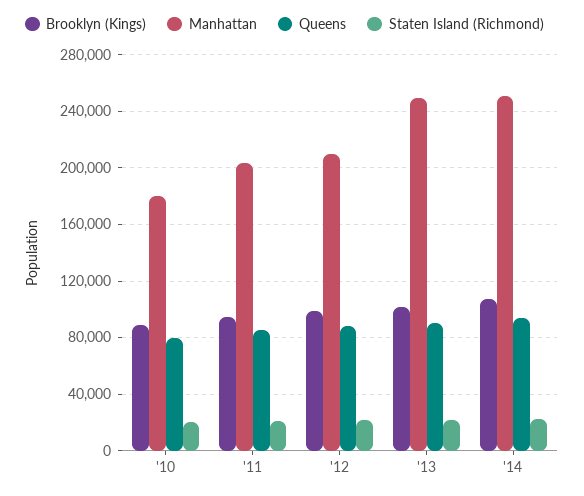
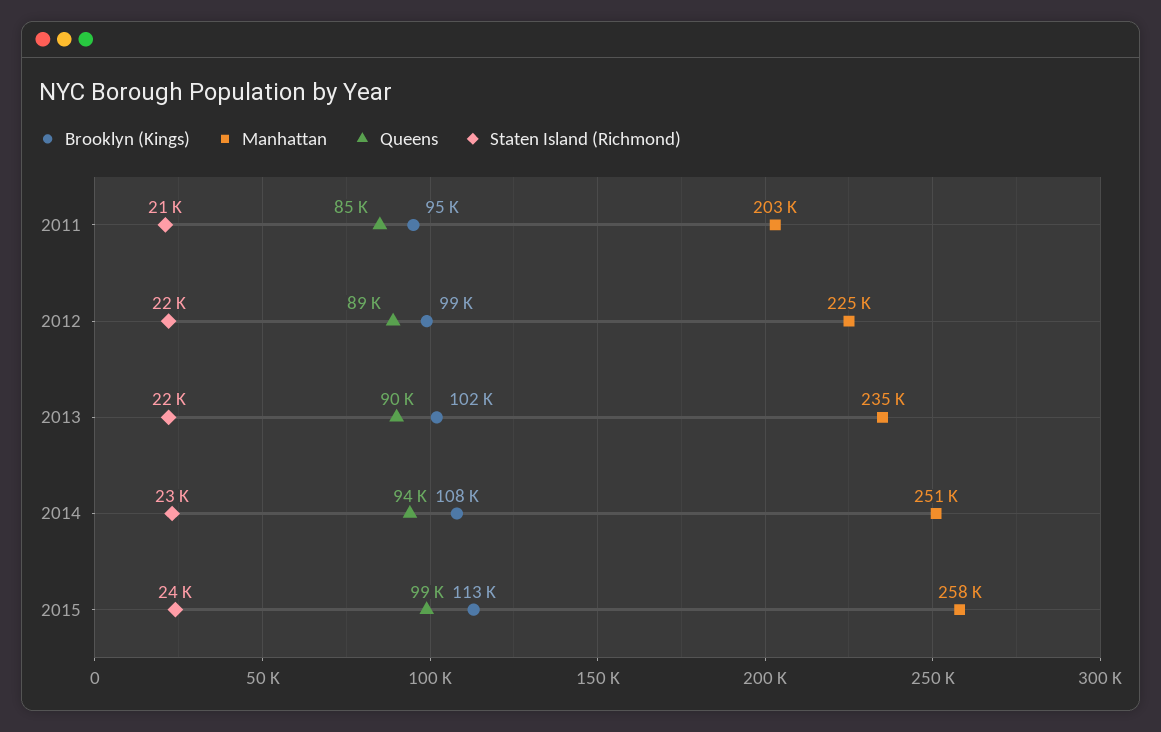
Brooklyn (Kings), '10: 90000 -> none
Manhattan, '10: 180000 -> none
Queens, '10: 80000 -> none
Staten Island (Richmond), '10: 20000 -> none
Manhattan, '12: 210000 -> 225000
Manhattan, '13: 250000 -> 235000
Brooklyn (Kings), 2015: none -> 113000
Manhattan, 2015: none -> 258000
Queens, 2015: none -> 99000
Staten Island (Richmond), 2015: none -> 24000

